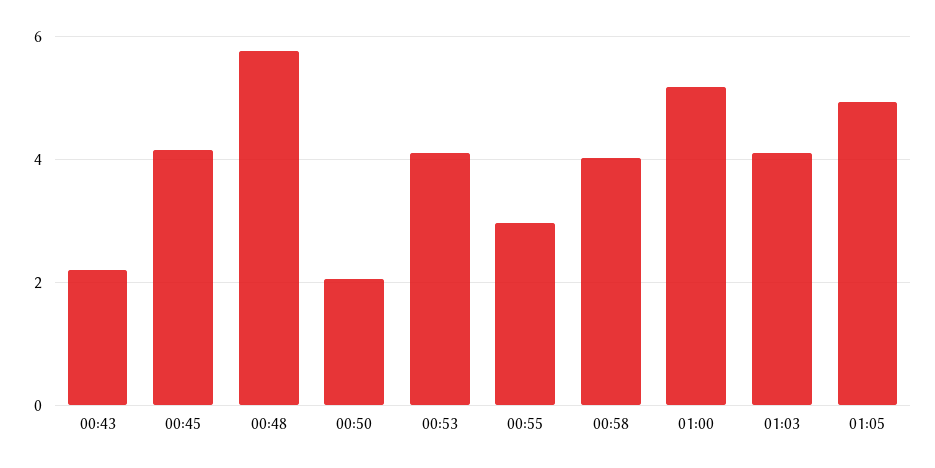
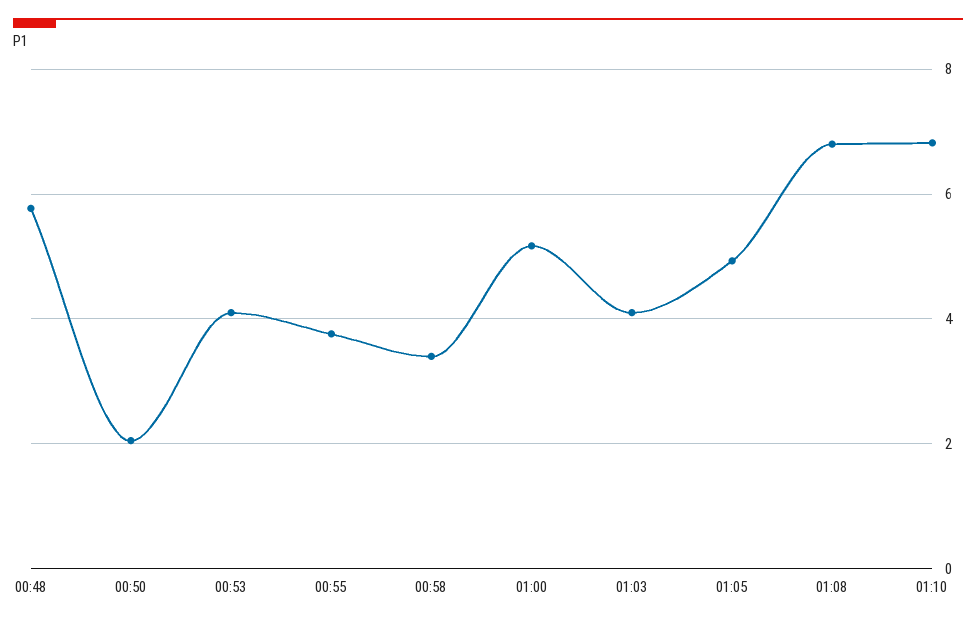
00:43: 2.2 -> none
00:45: 4.2 -> none
00:55: 3 -> 3.8
00:58: 4 -> 3.4
01:08: none -> 6.8
01:10: none -> 6.8

